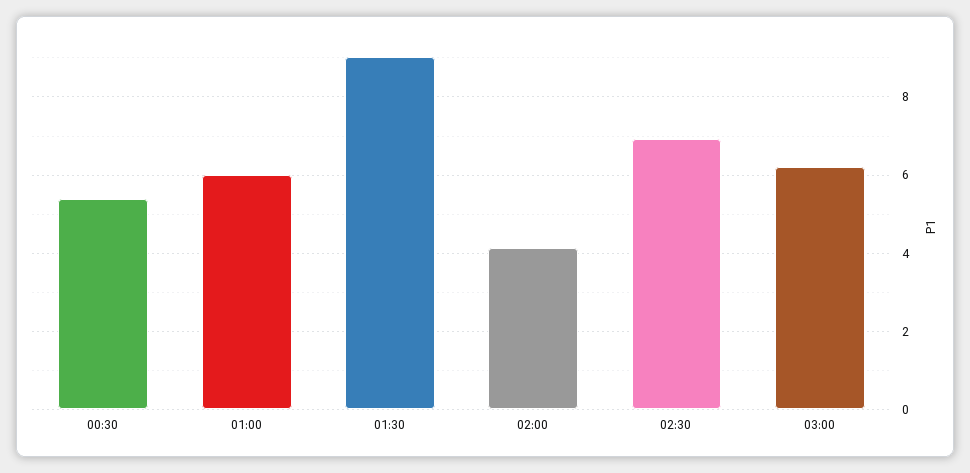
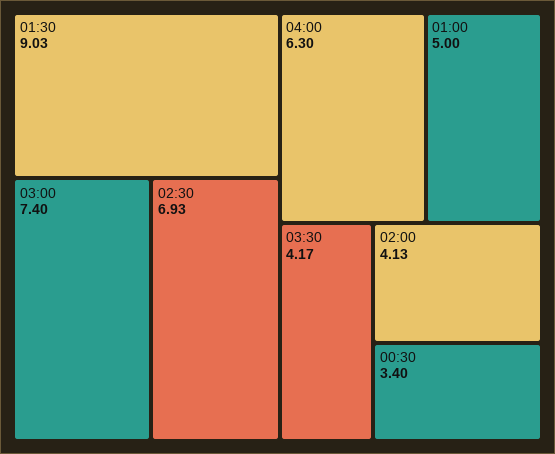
00:30: 5.4 -> 3.4
01:00: 6 -> 5
03:00: 6.2 -> 7.4
04:00: none -> 6.3
03:30: none -> 4.17

